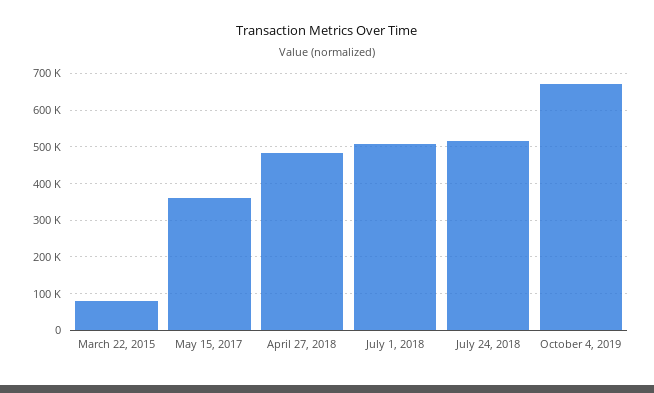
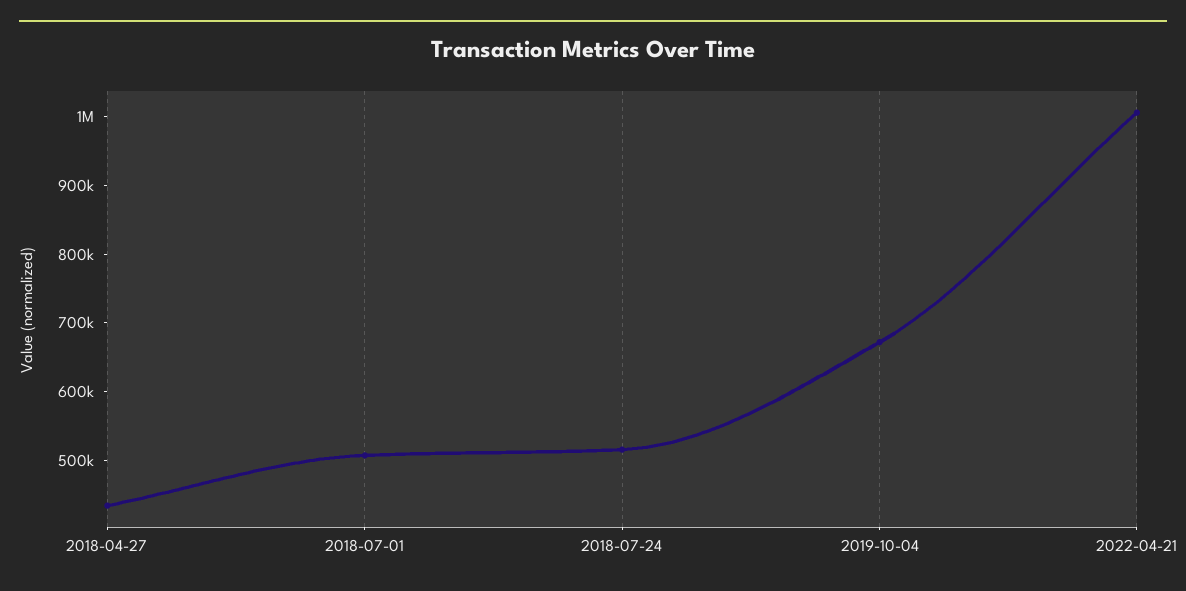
March 22, 2015: 80000 -> none
May 15, 2017: 360000 -> none
April 27, 2018: 480000 -> 440000
2022-04-21: none -> 1000000

